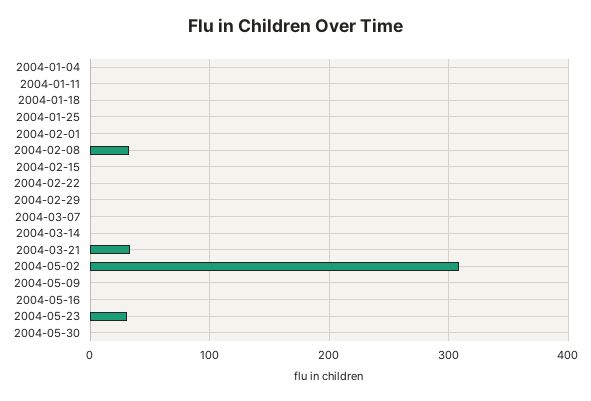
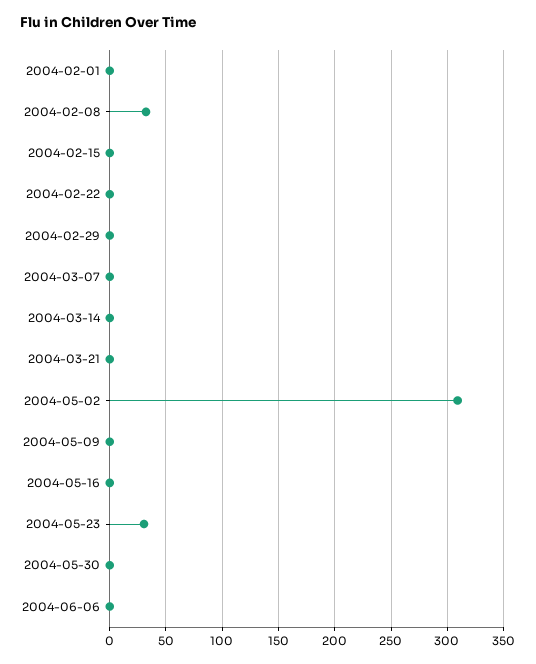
2004-01-04: 0 -> none
2004-01-11: 0 -> none
2004-01-18: 0 -> none
2004-01-25: 0 -> none
2004-03-21: 30 -> 0
2004-06-06: none -> 0

